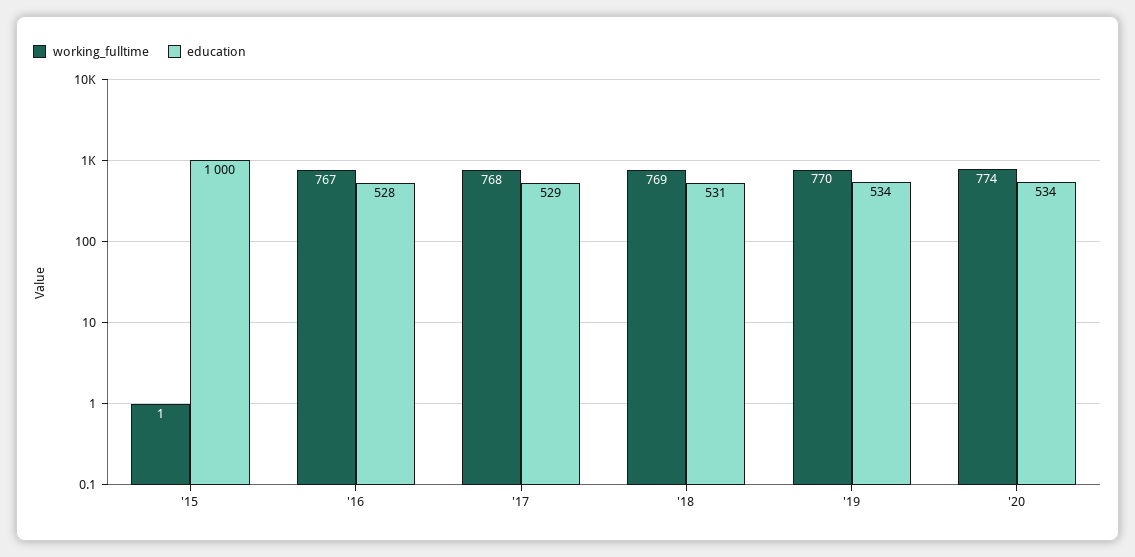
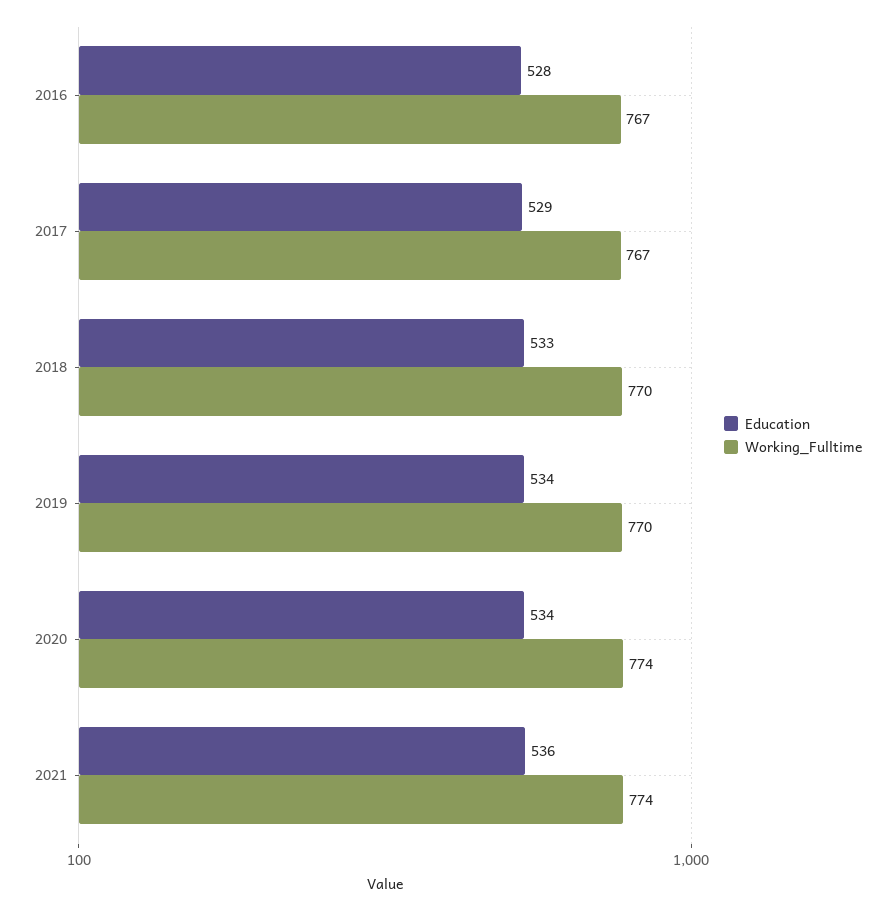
working_fulltime, '15: 1 -> none
education, '15: 1000 -> none
working_fulltime, '17: 768 -> 767
working_fulltime, '18: 769 -> 770
education, '18: 531 -> 533
education, 2021: none -> 536
working_fulltime, 2021: none -> 774

